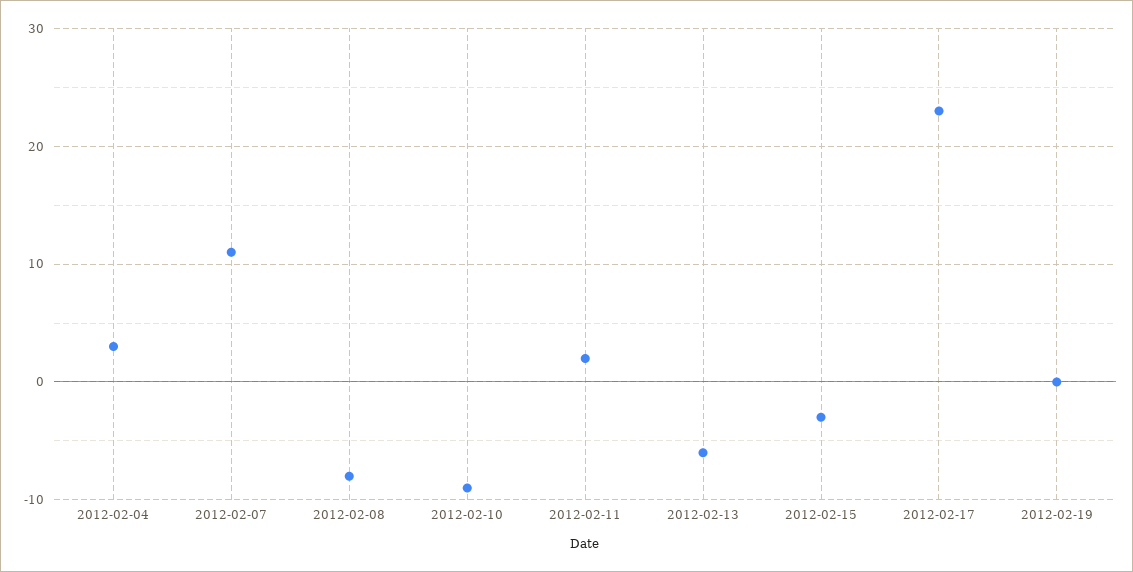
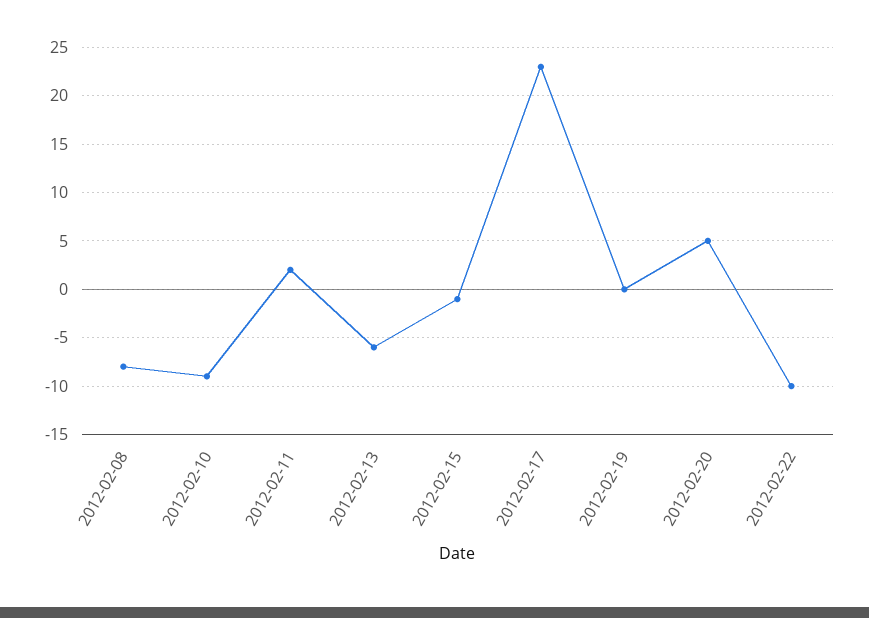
2012-02-04: 3 -> none
2012-02-07: 11 -> none
2012-02-15: -3 -> -1
2012-02-20: none -> 5
2012-02-22: none -> -10

